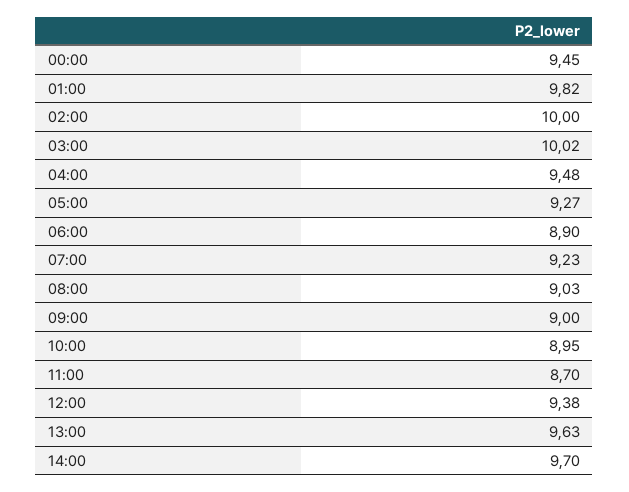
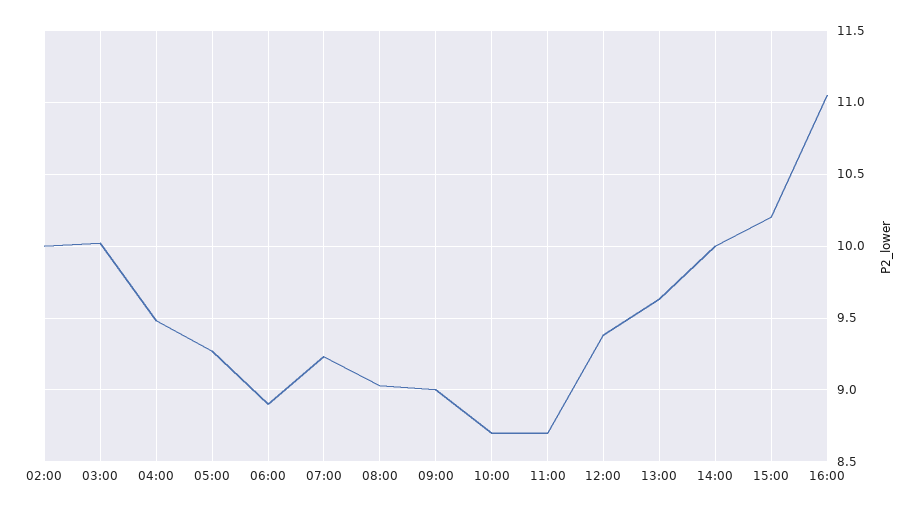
00:00: 9.45 -> none
01:00: 9.82 -> none
10:00: 8.95 -> 8.7
14:00: 9.7 -> 10
15:00: none -> 10.2
16:00: none -> 11.05

